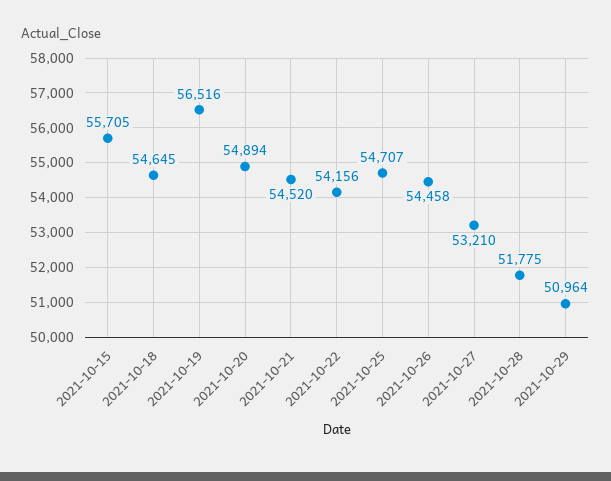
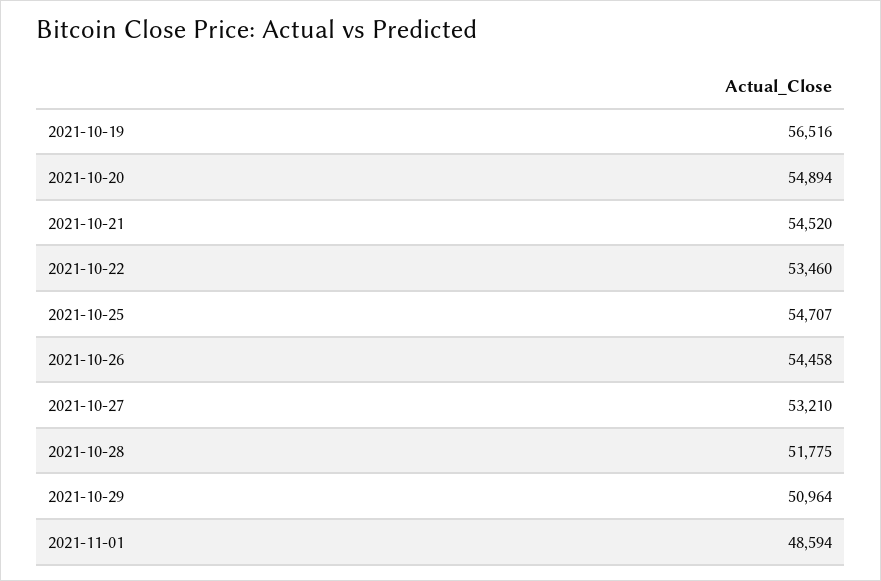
2021-10-15: 55705 -> none
2021-10-18: 54645 -> none
2021-10-22: 54156 -> 53460
2021-11-01: none -> 48594

